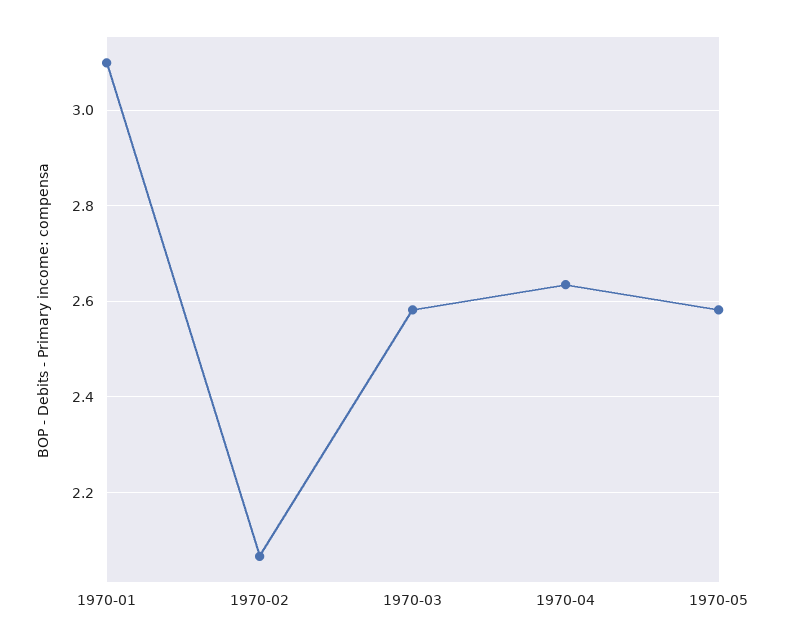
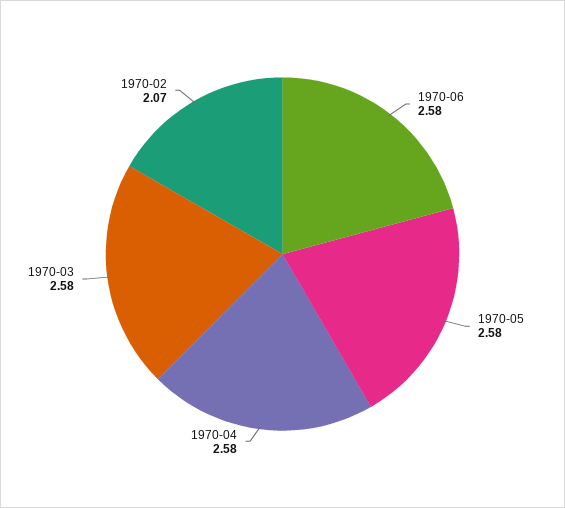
1970-01: 3.1 -> none
1970-04: 2.64 -> 2.58
1970-06: none -> 2.58

